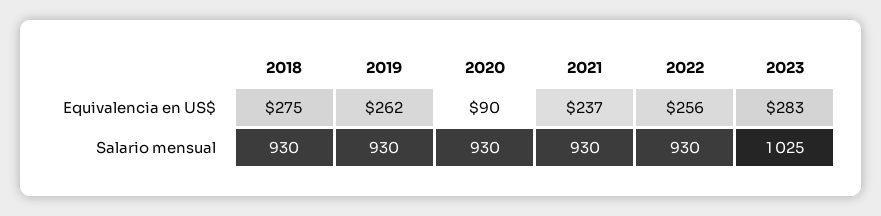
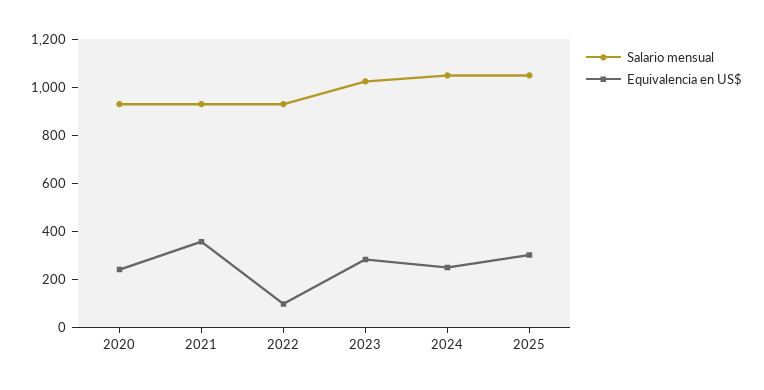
Equivalencia en US$, 2018: 275 -> none
Equivalencia en US$, 2019: 262 -> none
Equivalencia en US$, 2020: 90 -> 250
Equivalencia en US$, 2021: 237 -> 350
Equivalencia en US$, 2022: 256 -> 100
Salario mensual, 2018: 930 -> none
Salario mensual, 2019: 930 -> none
Salario mensual, 2024: none -> 1050
Equivalencia en US$, 2024: none -> 250
Salario mensual, 2025: none -> 1050
Equivalencia en US$, 2025: none -> 300

